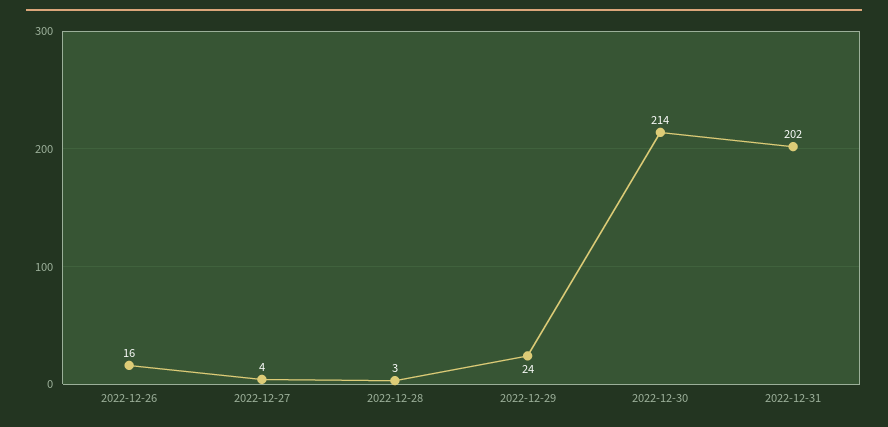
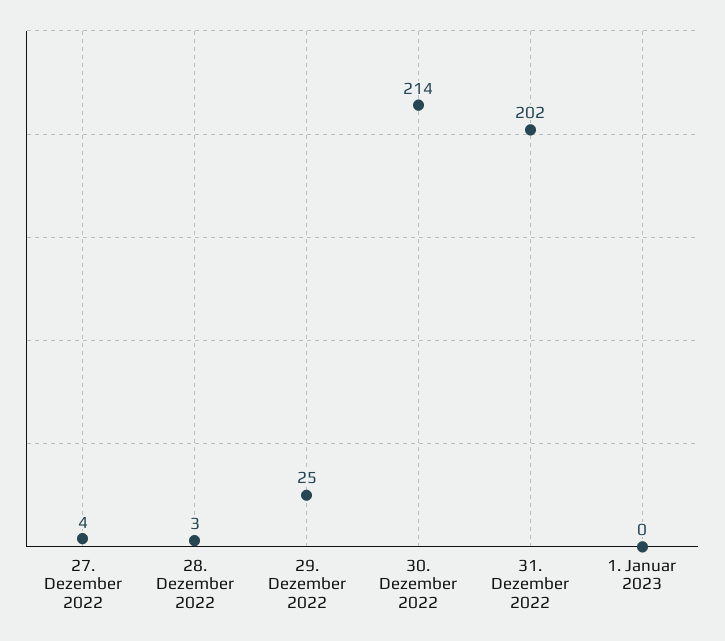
2022-12-26: 16 -> none
2022-12-29: 24 -> 25
1. Januar 2023: none -> 0

